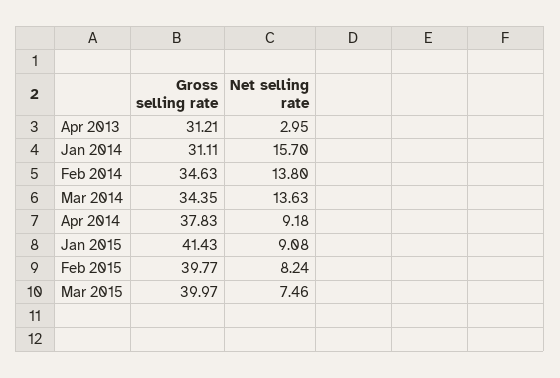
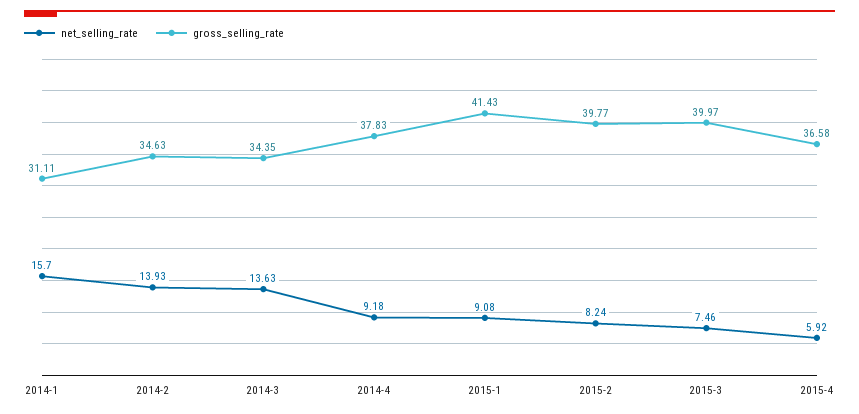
Gross selling rate, Apr 2013: 31.21 -> none
Net selling rate, Apr 2013: 2.95 -> none
Net selling rate, Feb 2014: 13.8 -> 13.93
Net selling rate, 2015-4: none -> 5.92
Gross selling rate, 2015-4: none -> 36.58

